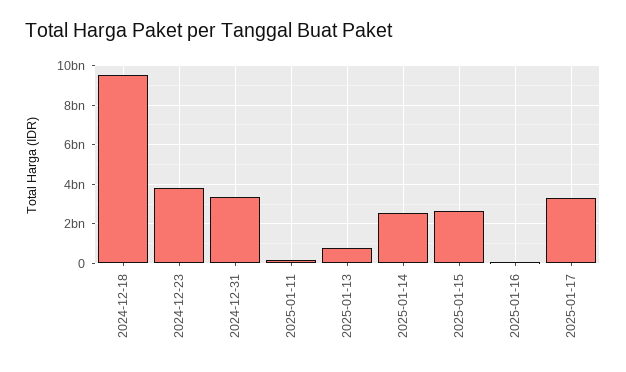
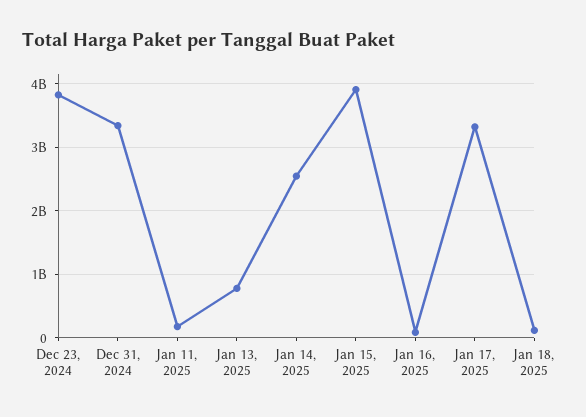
2024-12-18: 9500000000 -> none
2025-01-15: 2500000000 -> 3900000000
Jan 18, 2025: none -> 100000000

